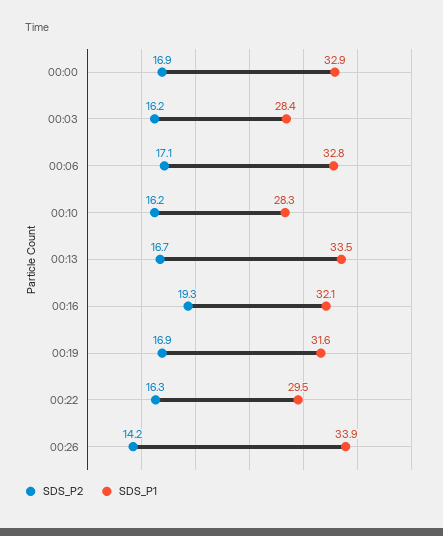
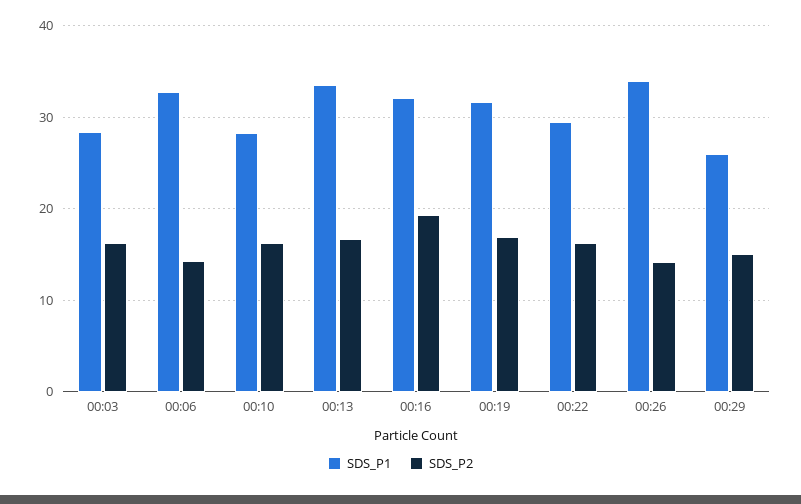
SDS_P2, 00:00: 16.9 -> none
SDS_P1, 00:00: 32.9 -> none
SDS_P2, 00:06: 17.1 -> 14
SDS_P1, 00:29: none -> 26
SDS_P2, 00:29: none -> 15

